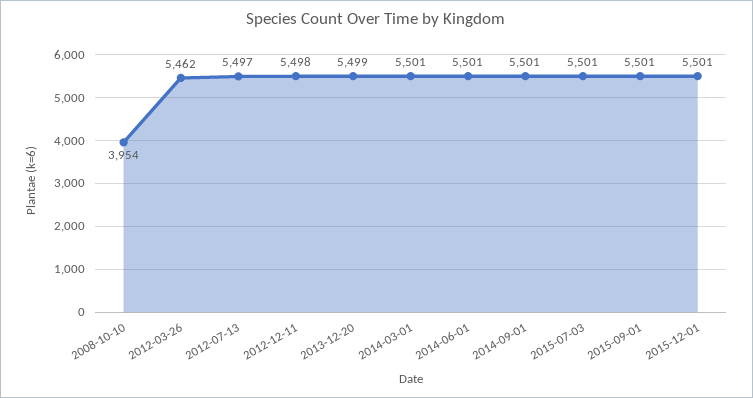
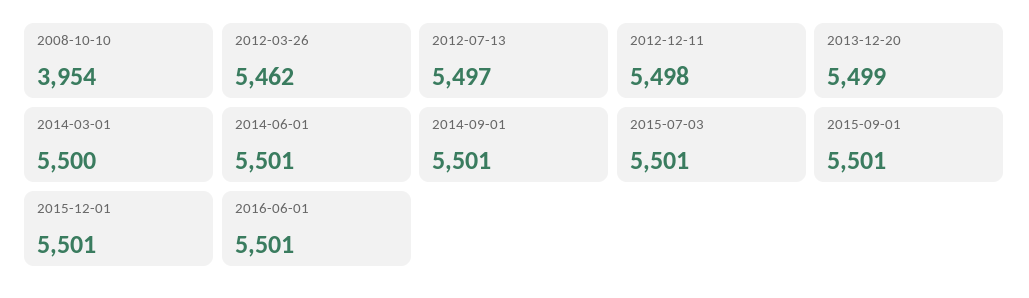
2014-03-01: 5501 -> 5500
2016-06-01: none -> 5501

